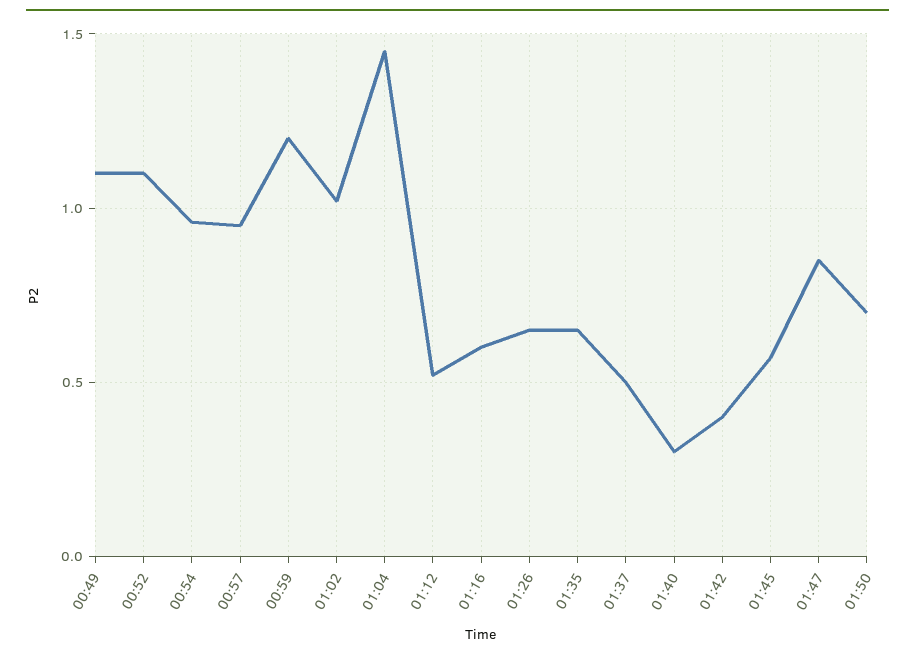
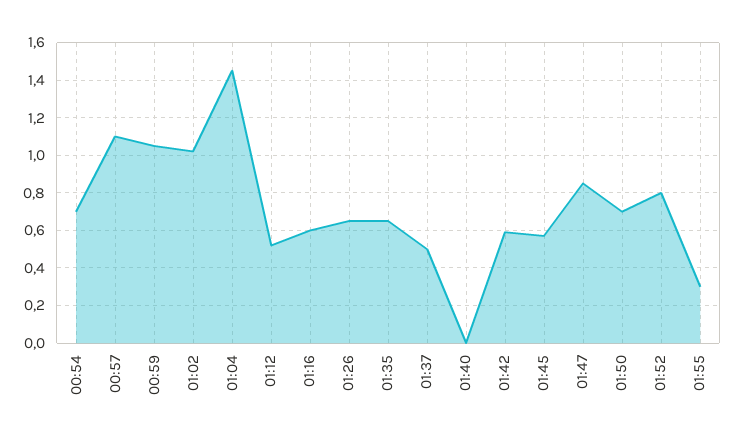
00:49: 1.1 -> none
00:52: 1.1 -> none
00:54: 0.95 -> 0.7
00:57: 0.95 -> 1.1
00:59: 1.2 -> 1.05
01:40: 0.3 -> 0
01:42: 0.4 -> 0.6
01:52: none -> 0.8
01:55: none -> 0.3

